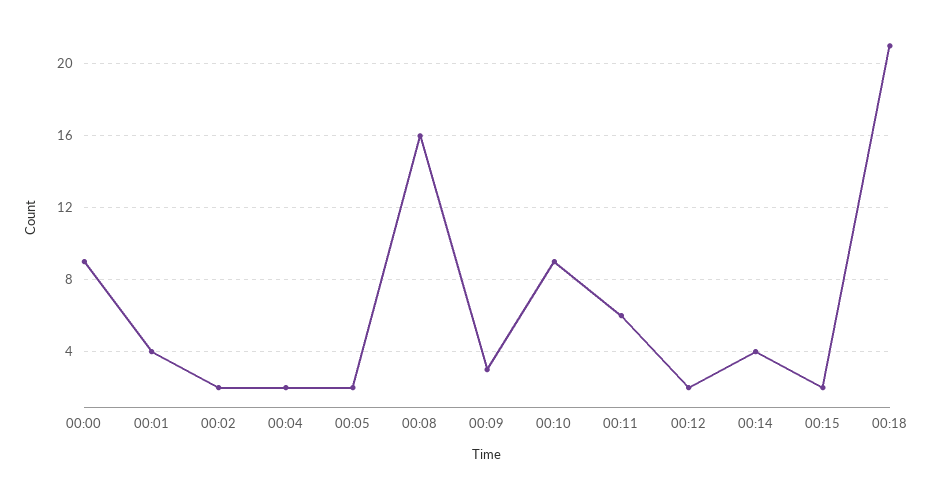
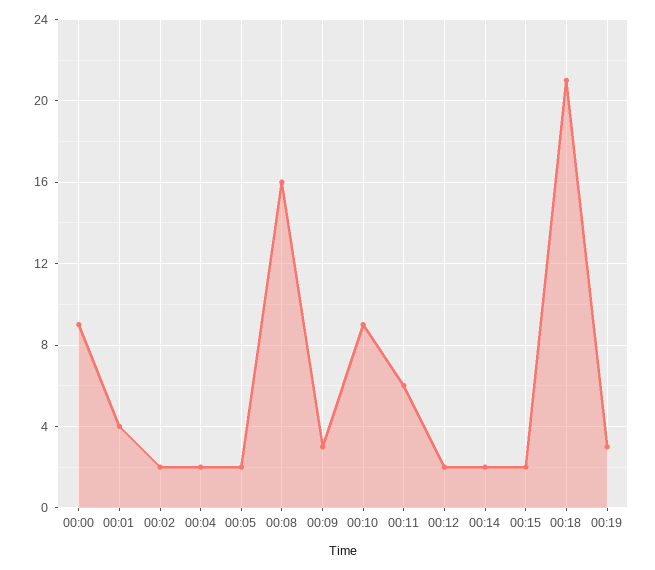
00:14: 4 -> 2
00:19: none -> 3

